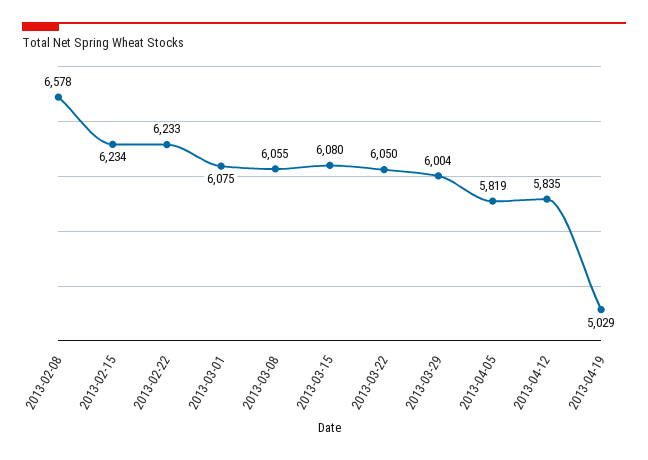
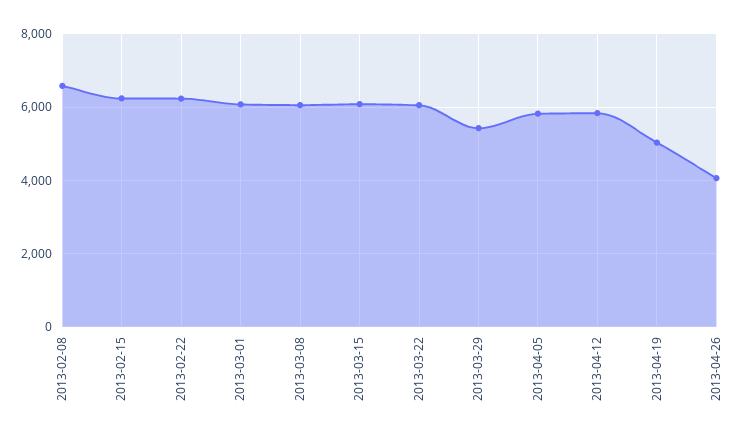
2013-03-29: 6004 -> 5400
2013-04-26: none -> 4000

